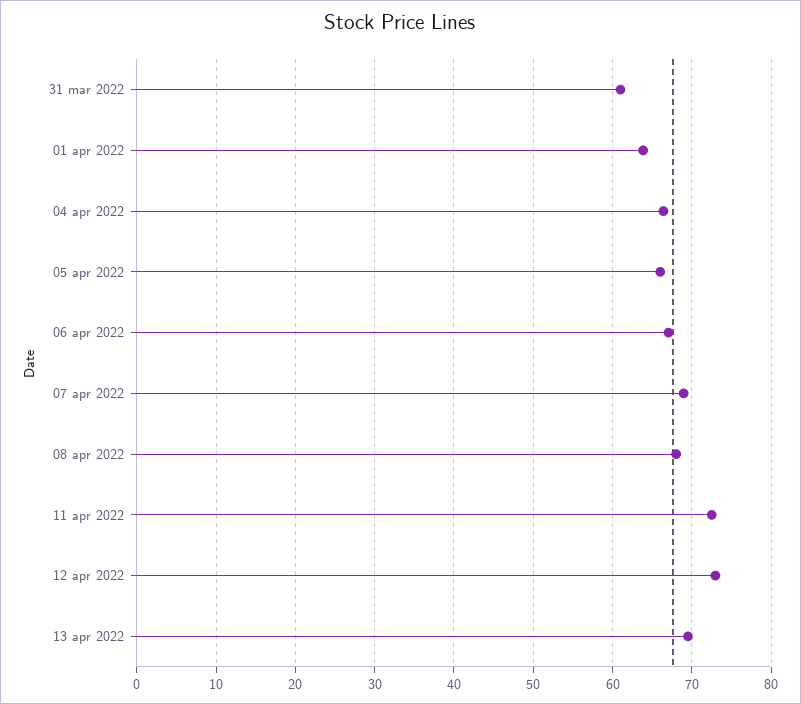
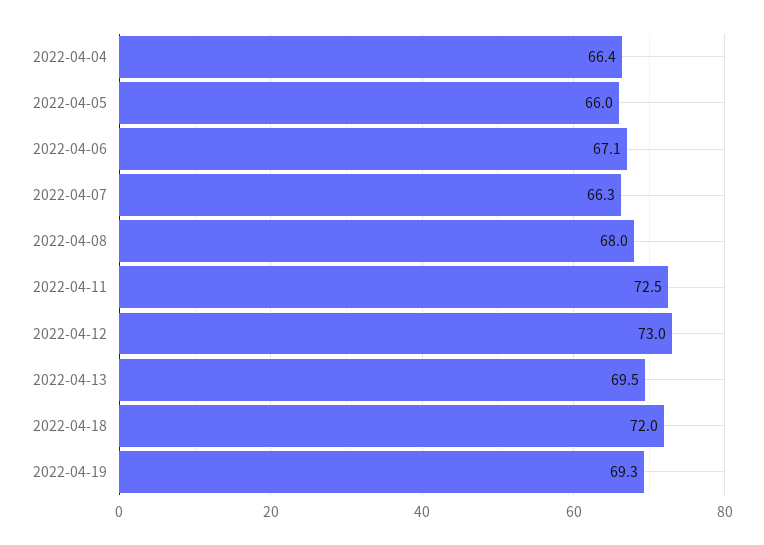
31 mar 2022: 61 -> none
01 apr 2022: 64 -> none
07 apr 2022: 69 -> 66.3
2022-04-18: none -> 72
2022-04-19: none -> 69.3

